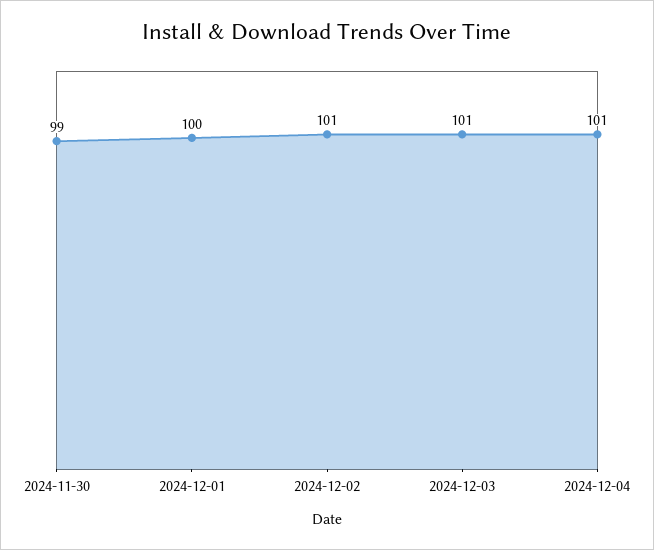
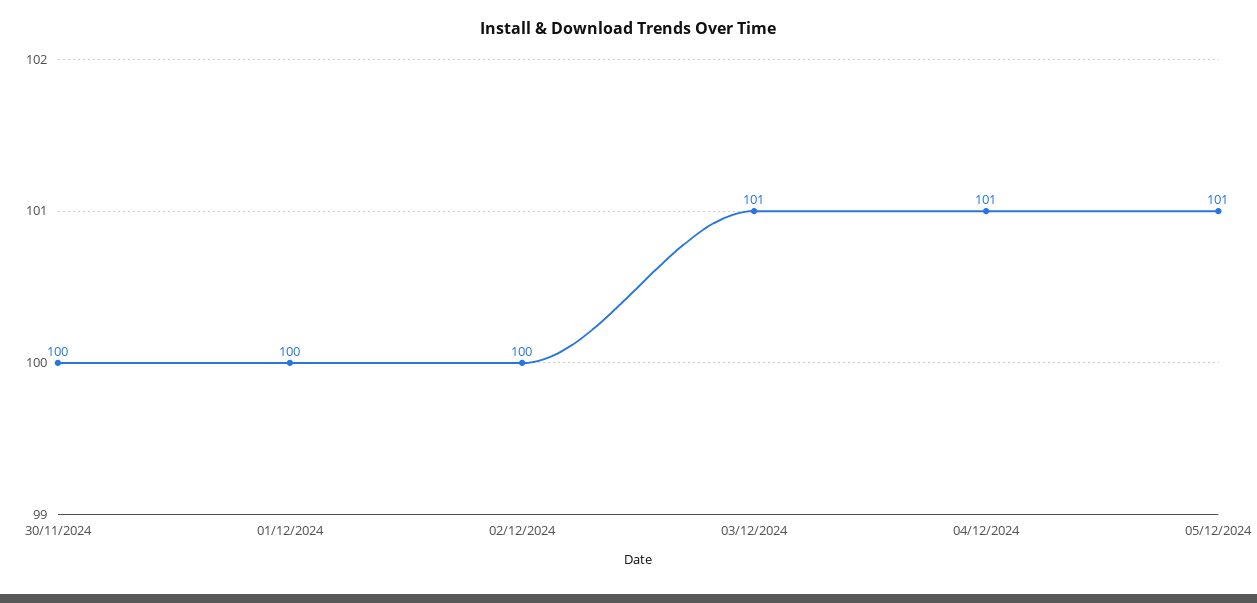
2024-11-30: 99 -> 100
2024-12-02: 101 -> 100
05/12/2024: none -> 101

